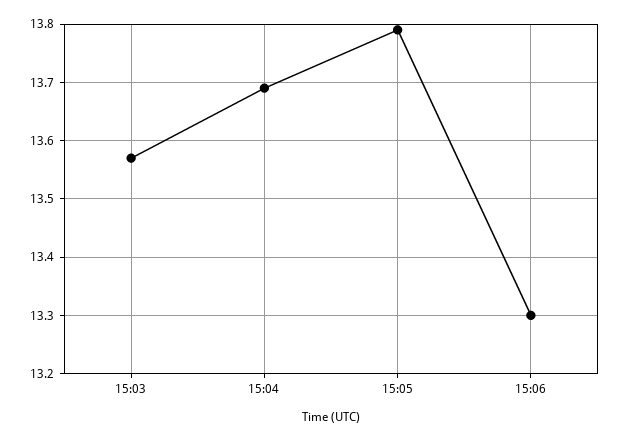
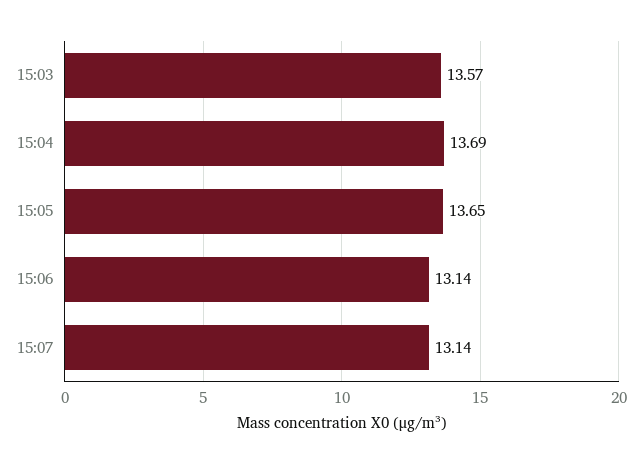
15:05: 13.8 -> 13.65
15:06: 13.3 -> 13.14
15:07: none -> 13.14

